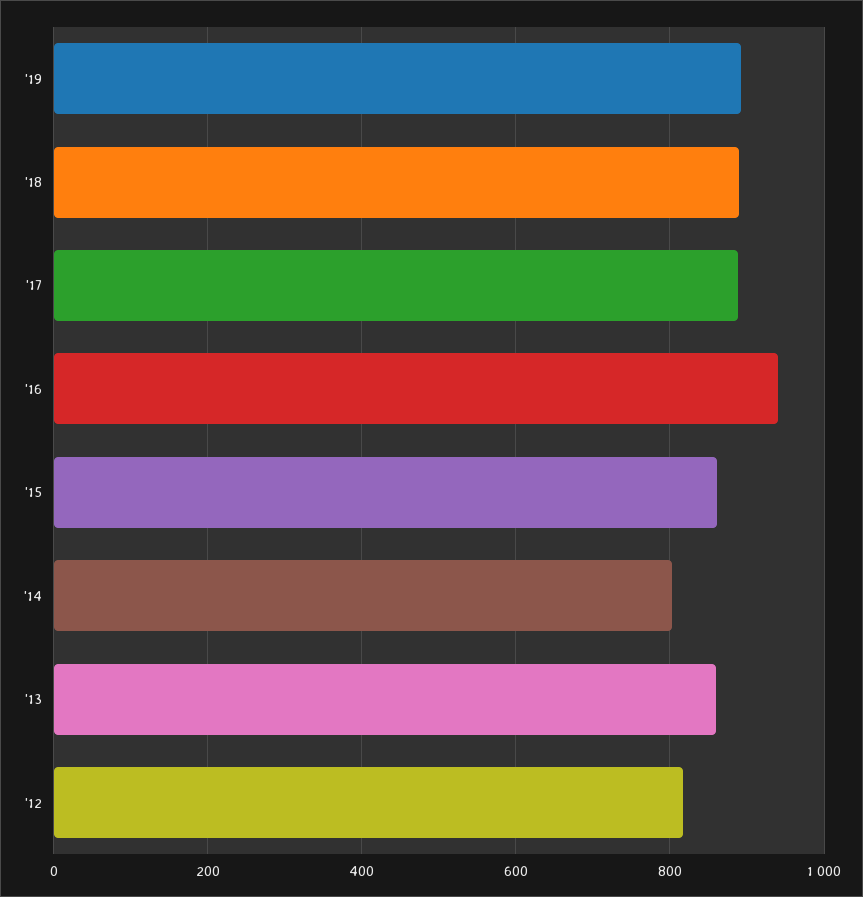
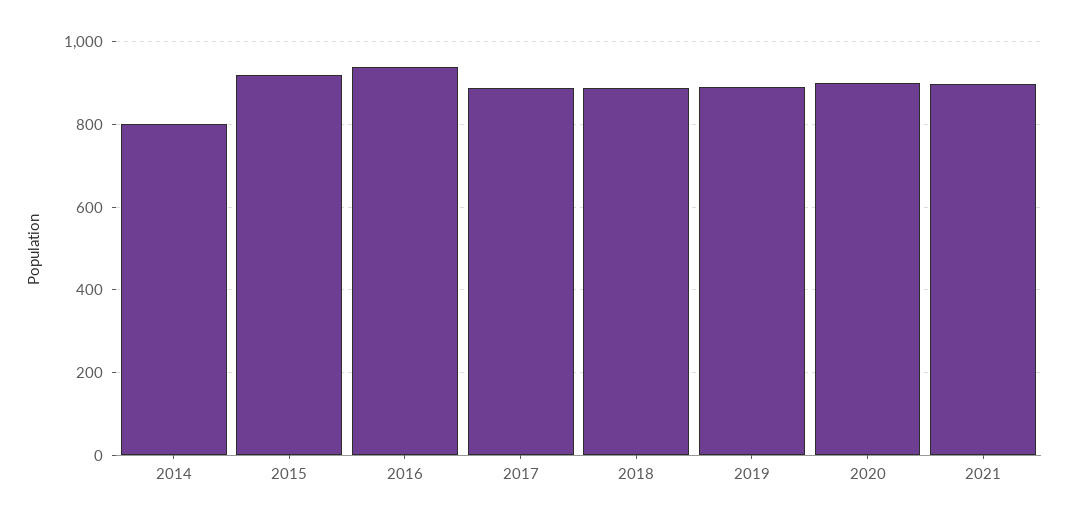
'15: 860 -> 920
'13: 860 -> none
'12: 820 -> none
2020: none -> 900
2021: none -> 900

